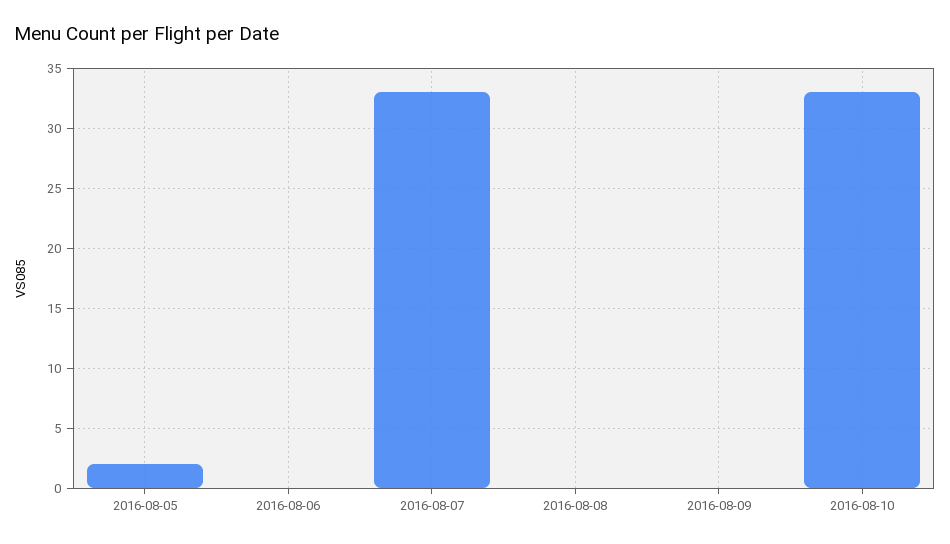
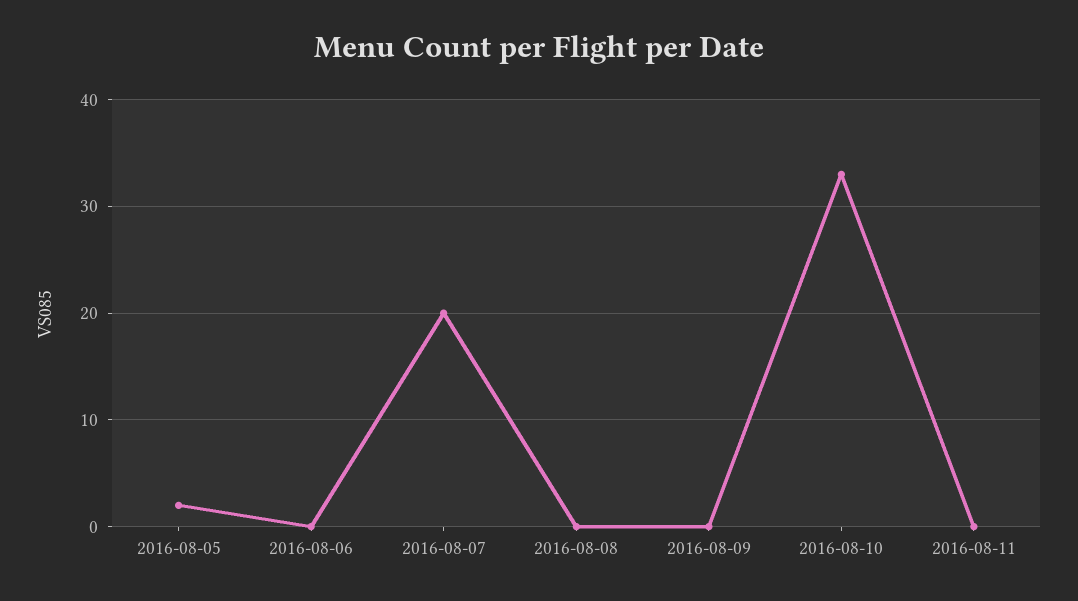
2016-08-07: 33 -> 20
2016-08-11: none -> 0

